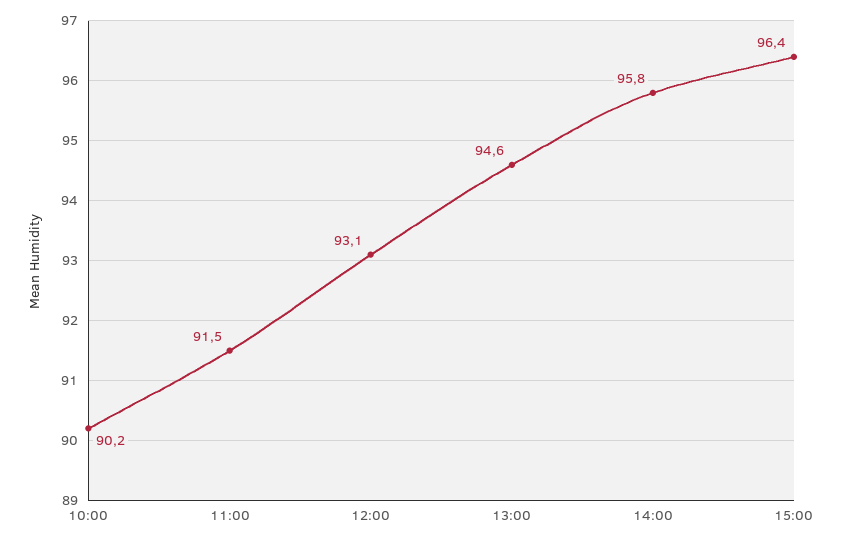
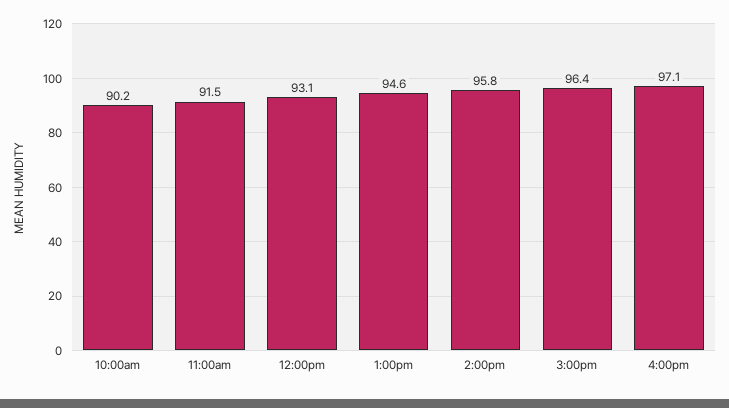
4:00pm: none -> 97.1

